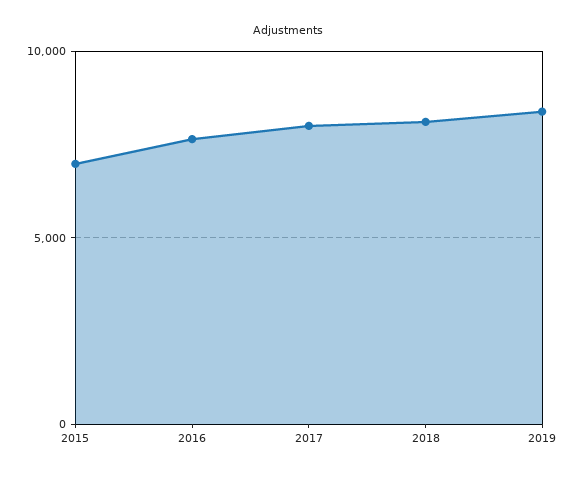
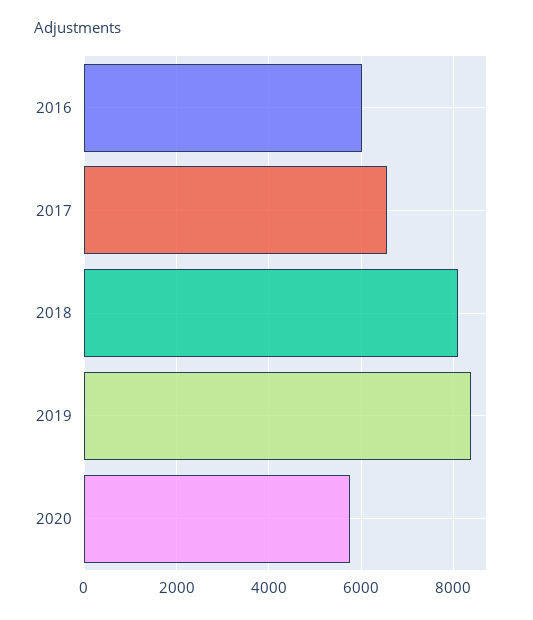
2015: 7000 -> none
2016: 7500 -> 6000
2017: 8000 -> 6600
2020: none -> 5800

